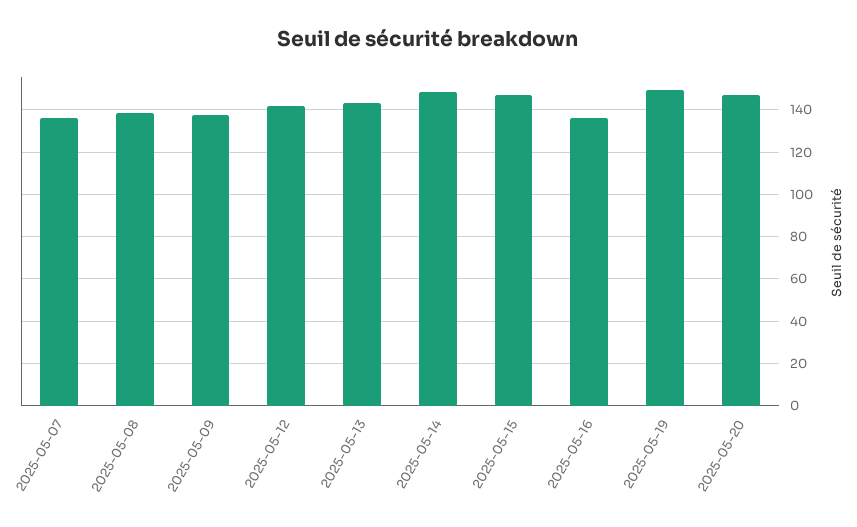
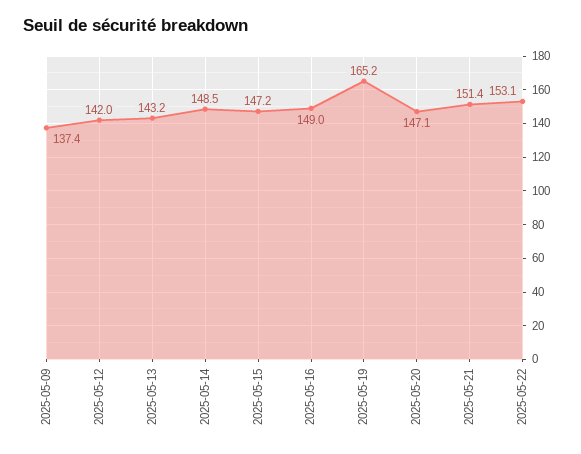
2025-05-07: 135 -> none
2025-05-08: 140 -> none
2025-05-16: 135 -> 149
2025-05-19: 150 -> 165.2
2025-05-21: none -> 151.4
2025-05-22: none -> 153.1

